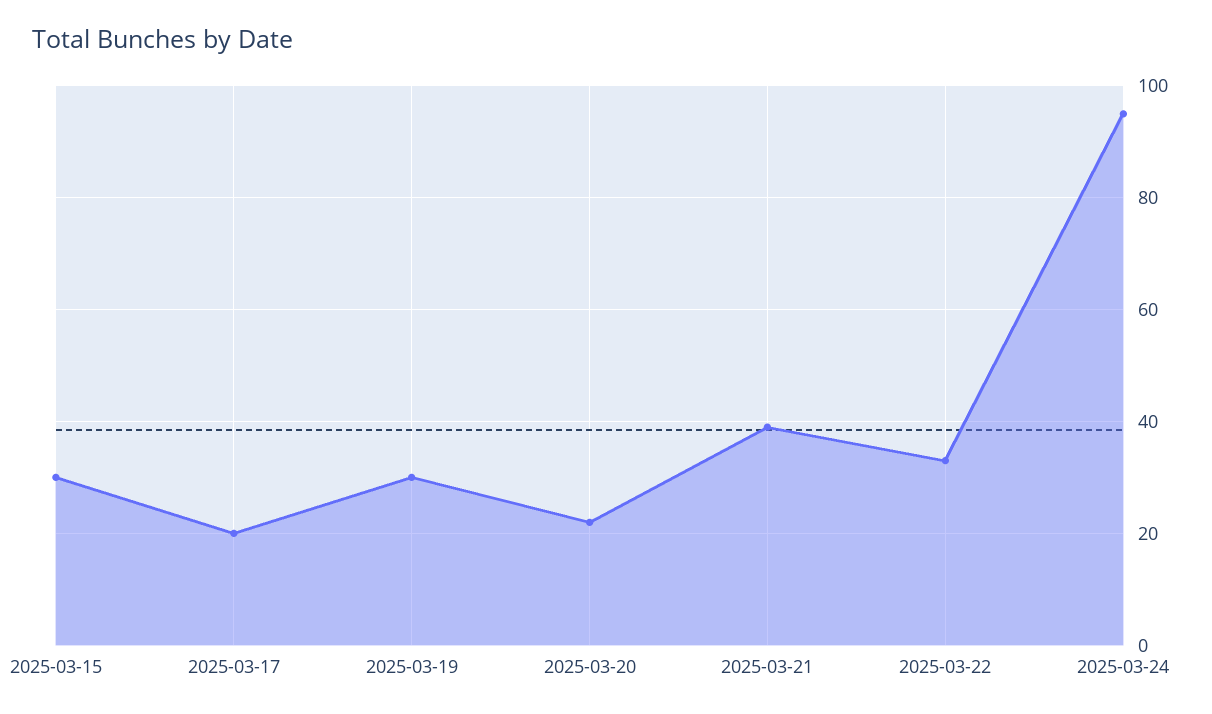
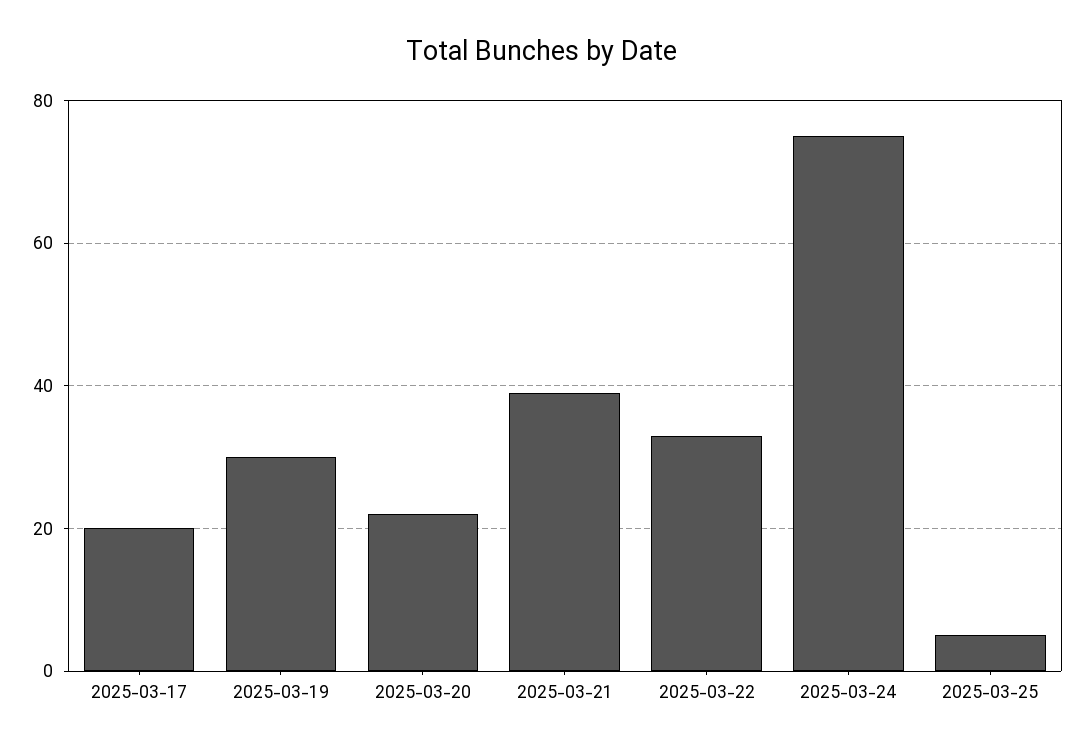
2025-03-15: 30 -> none
2025-03-24: 95 -> 75
2025-03-25: none -> 5

